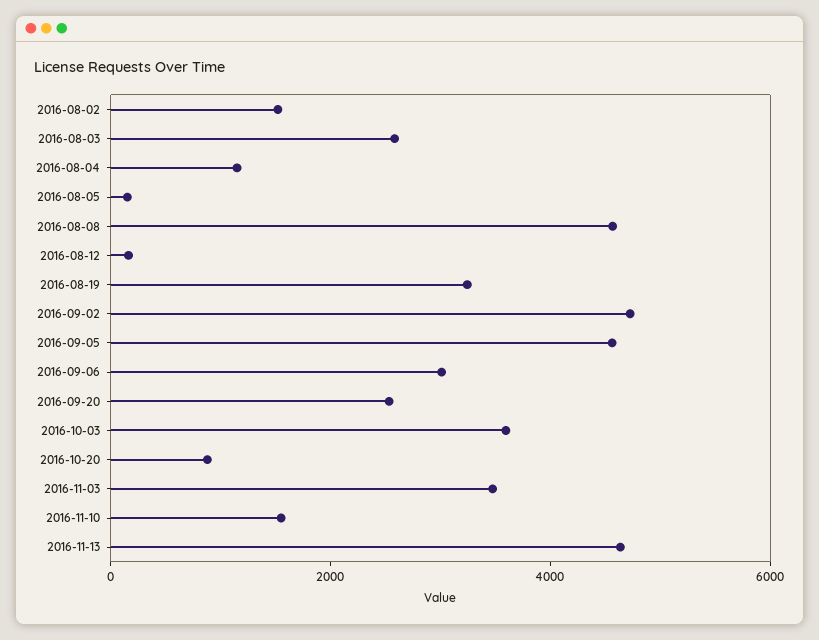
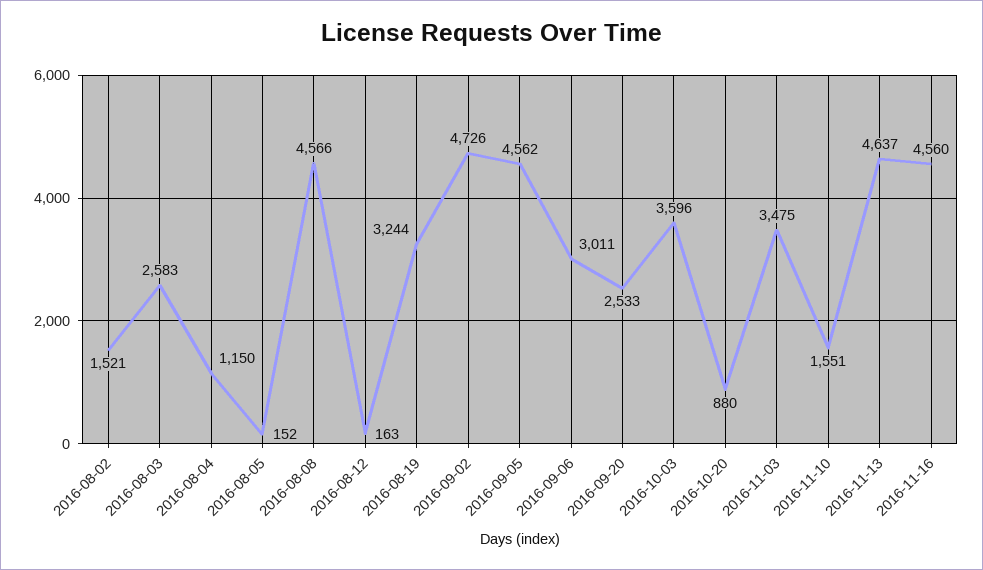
2016-11-16: none -> 4560

